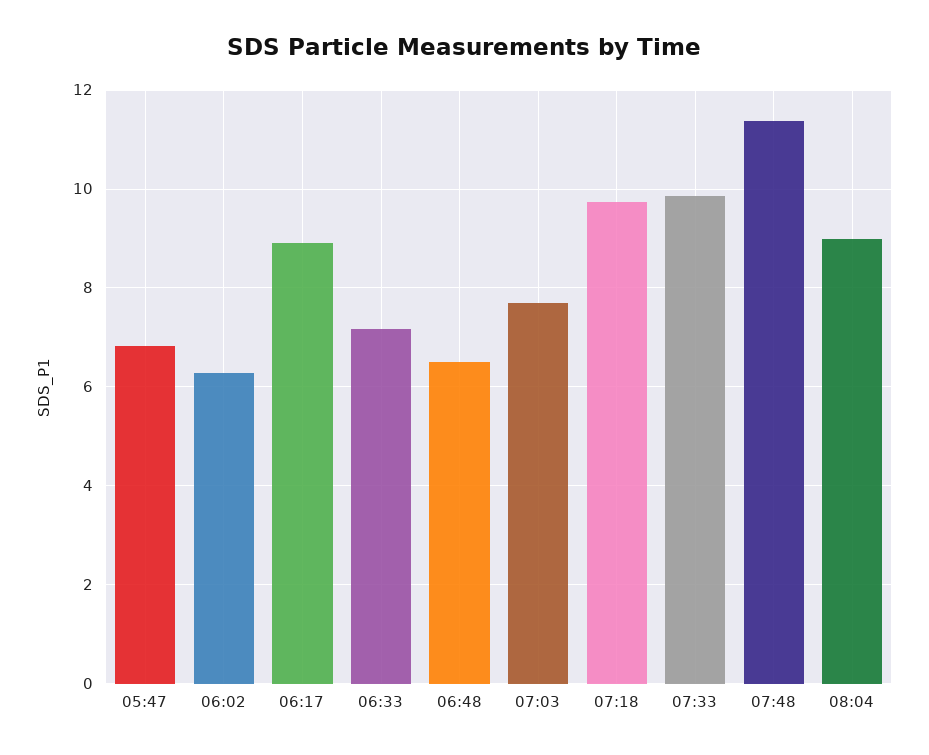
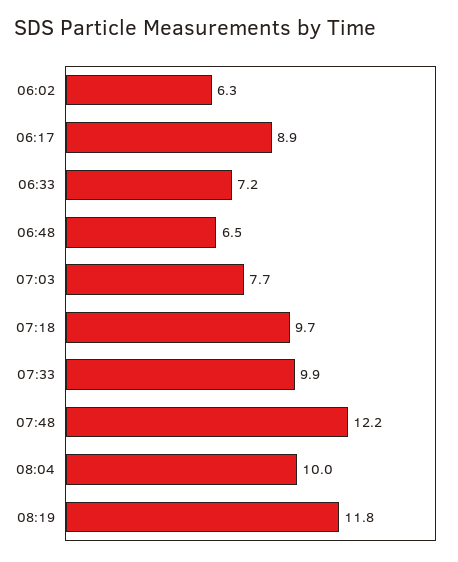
05:47: 6.8 -> none
07:48: 11.4 -> 12.2
08:04: 9 -> 10
08:19: none -> 11.8

